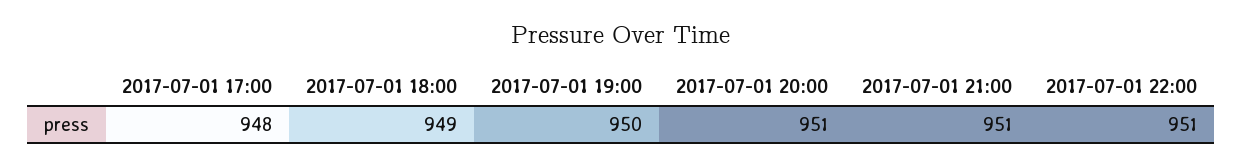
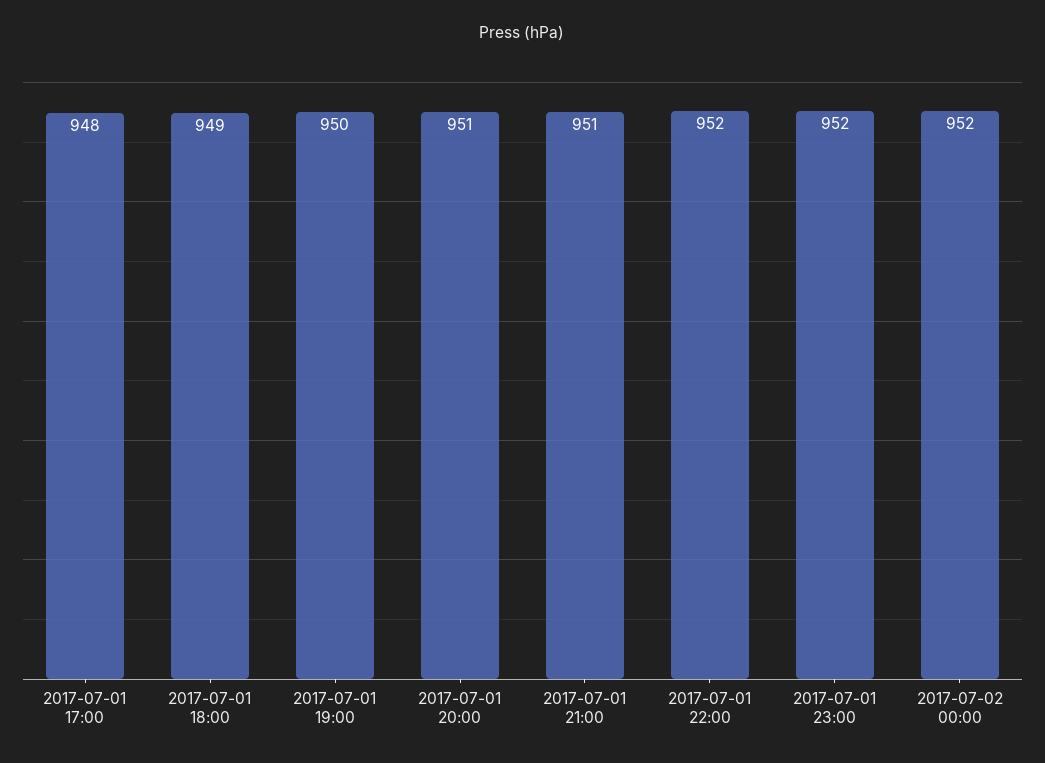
2017-07-01 22:00: 951 -> 952
2017-07-01 23:00: none -> 952
2017-07-02 00:00: none -> 952

